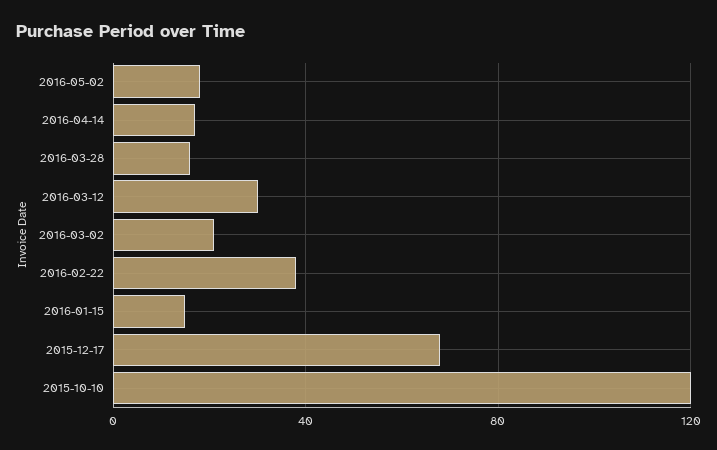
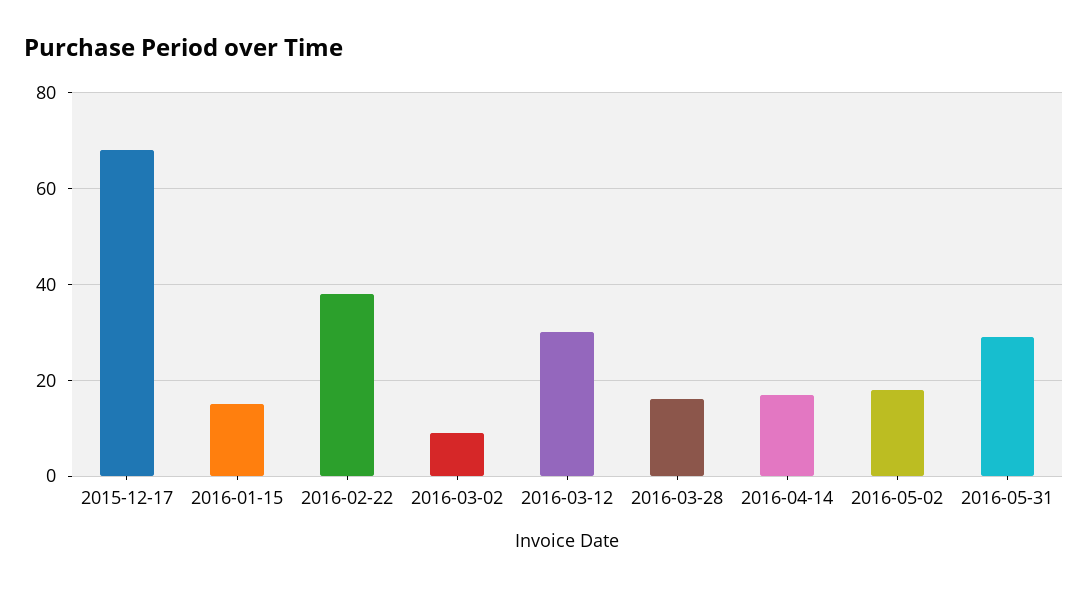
2016-03-02: 20 -> 10
2015-10-10: 120 -> none
2016-05-31: none -> 30

